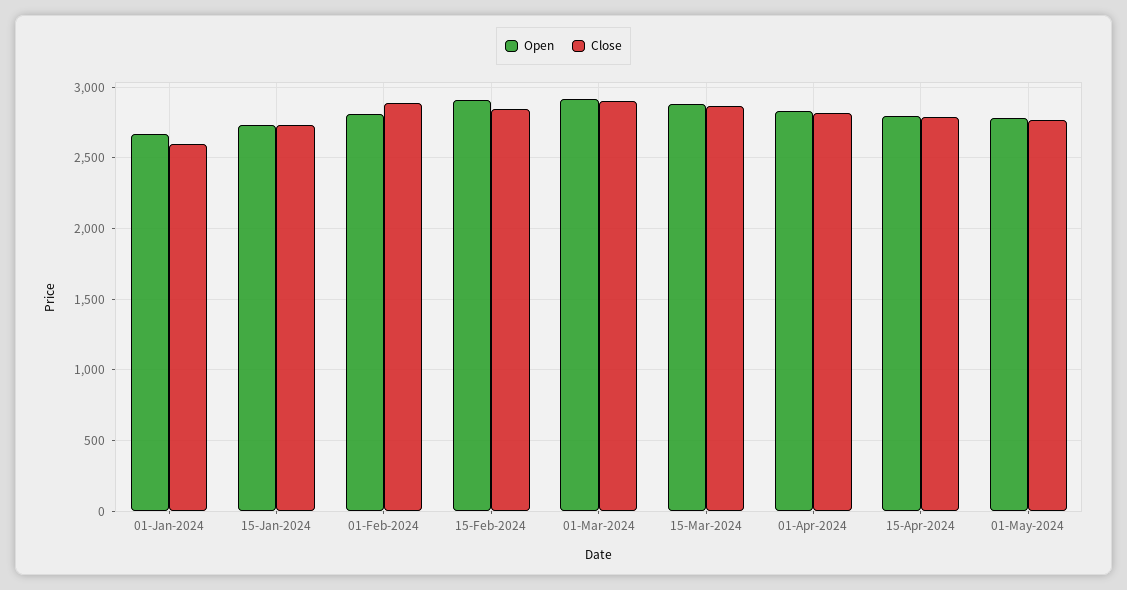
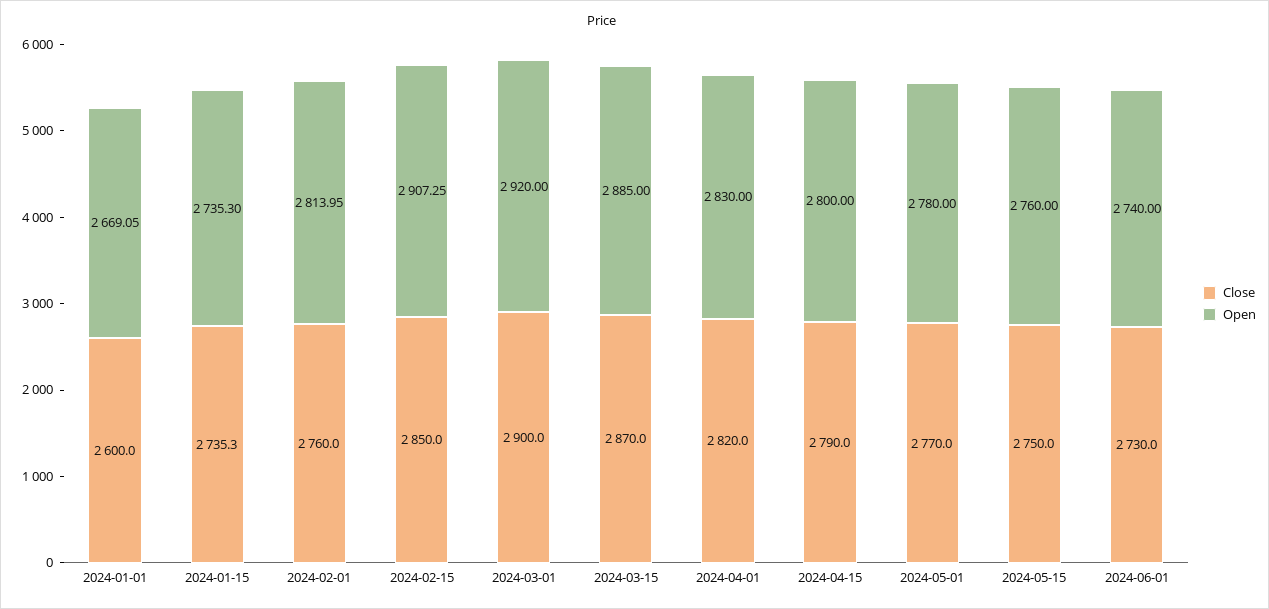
Close, 01-Feb-2024: 2900 -> 2760
Close, 2024-05-15: none -> 2750
Open, 2024-05-15: none -> 2760
Close, 2024-06-01: none -> 2730
Open, 2024-06-01: none -> 2740

